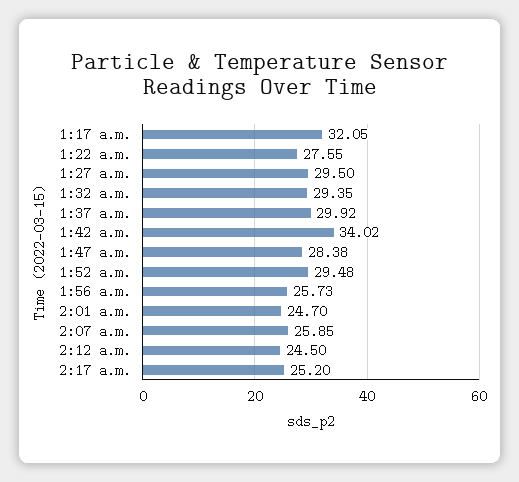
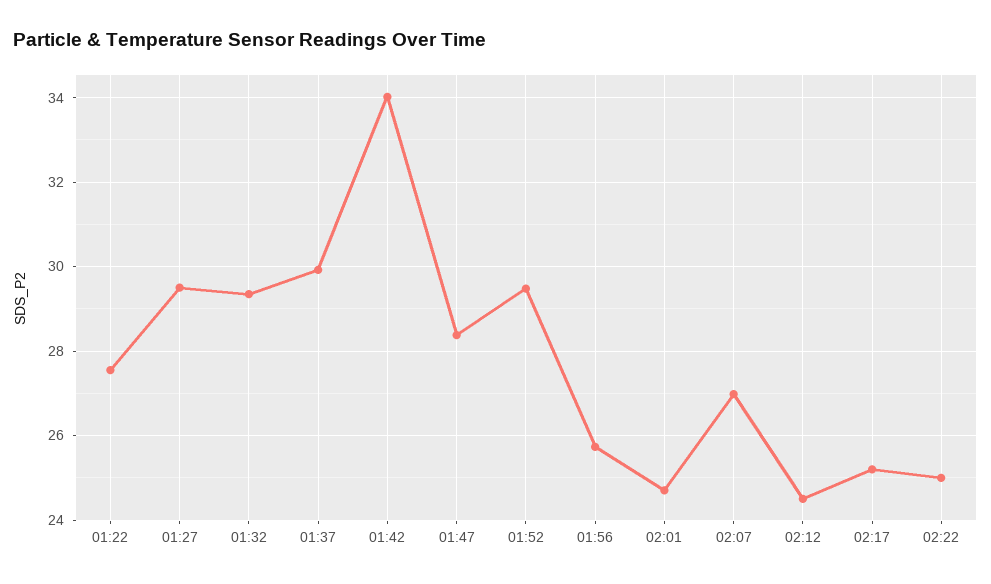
1:17 a.m.: 32.05 -> none
2:07 a.m.: 25.85 -> 27
02:22: none -> 25

